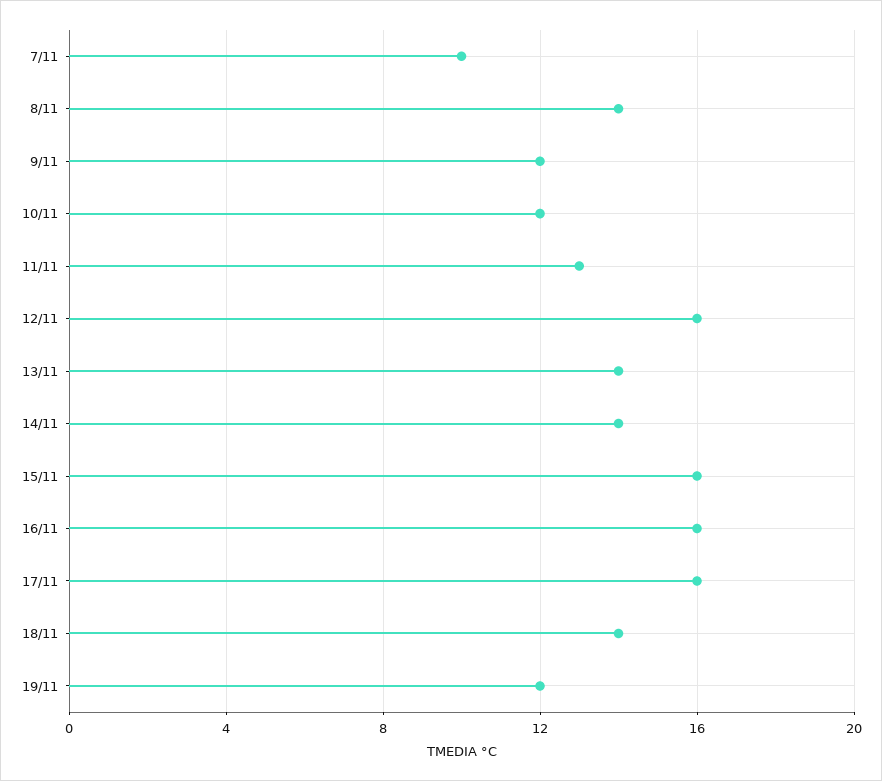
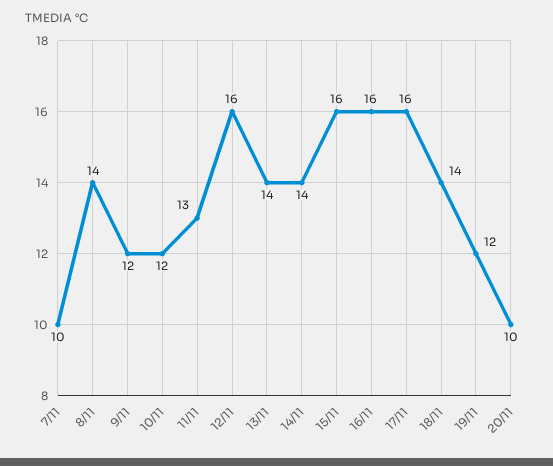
20/11: none -> 10

